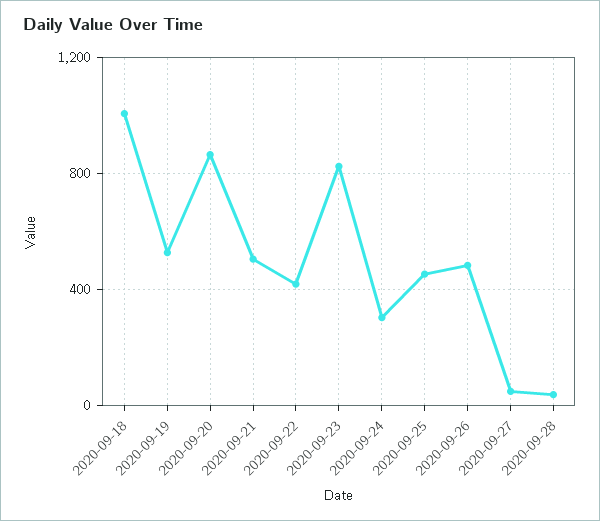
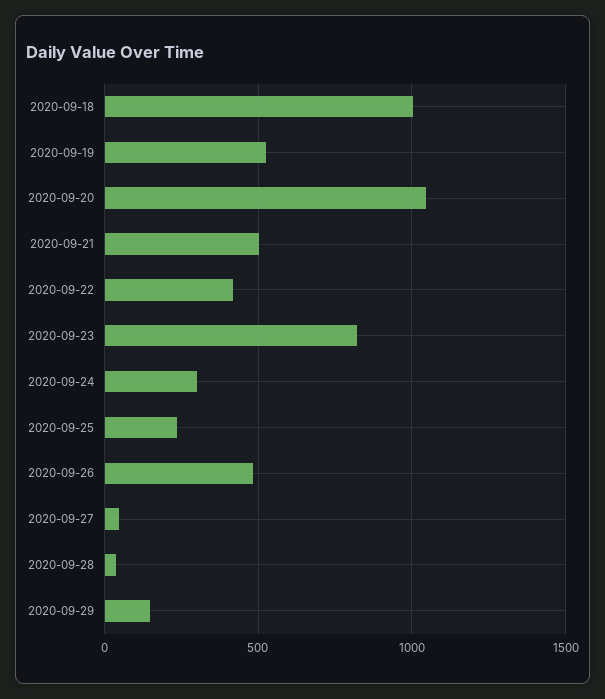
2020-09-20: 850 -> 1050
2020-09-25: 450 -> 250
2020-09-29: none -> 150

